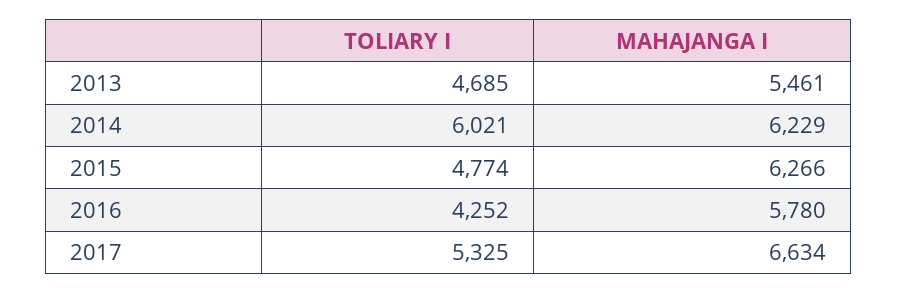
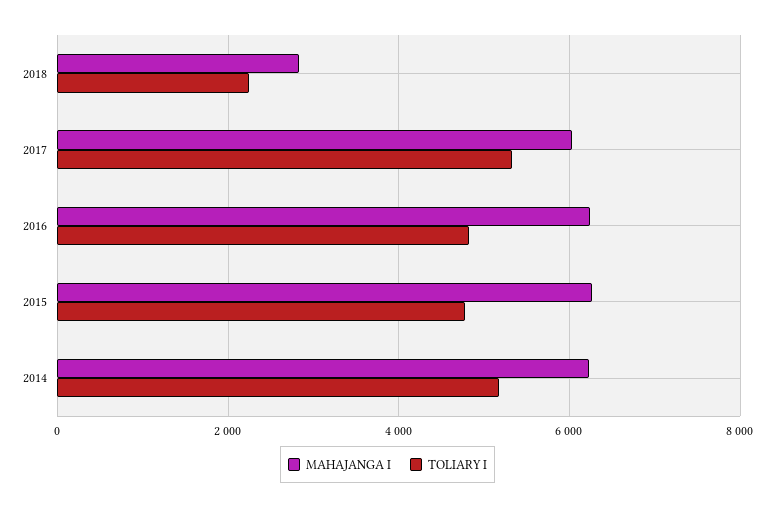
TOLIARY I, 2013: 4685 -> none
MAHAJANGA I, 2013: 5461 -> none
TOLIARY I, 2014: 6021 -> 5200
TOLIARY I, 2016: 4252 -> 4800
MAHAJANGA I, 2016: 5780 -> 6200
MAHAJANGA I, 2017: 6634 -> 6000
MAHAJANGA I, 2018: none -> 2800
TOLIARY I, 2018: none -> 2200

